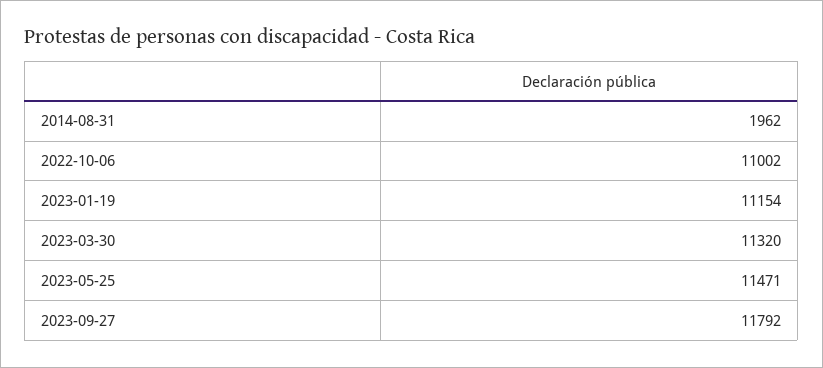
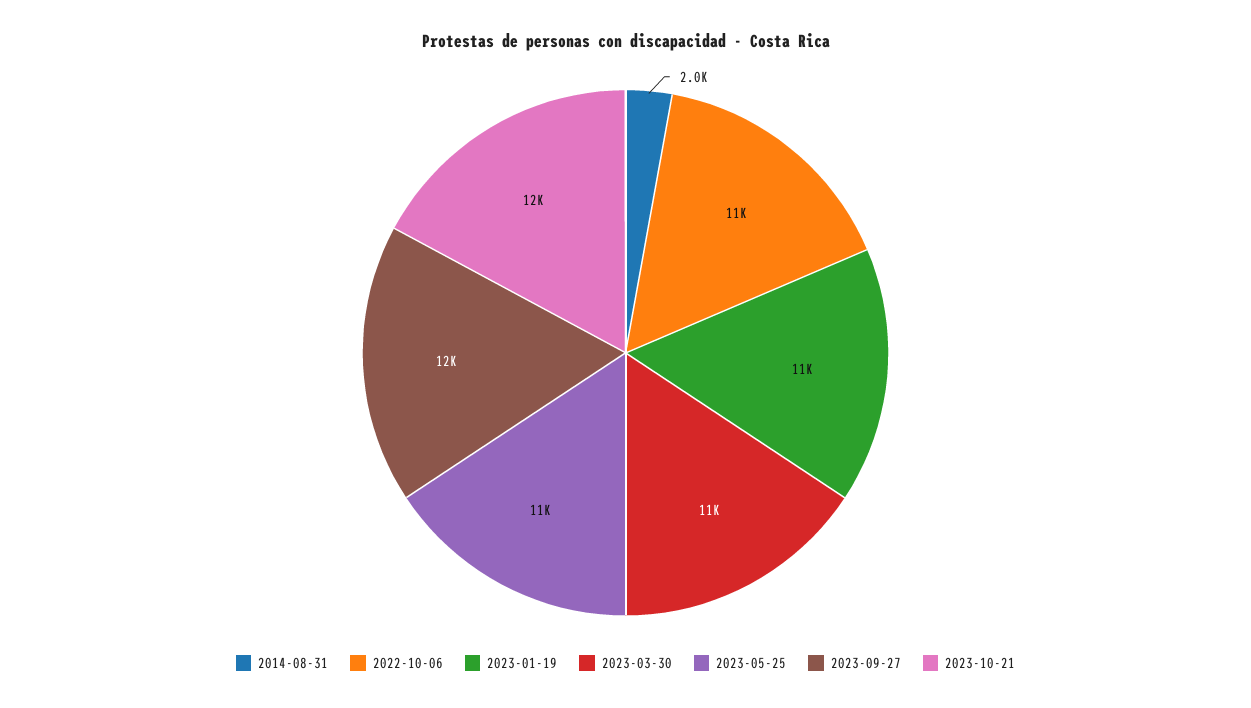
2023-10-21: none -> 12000

